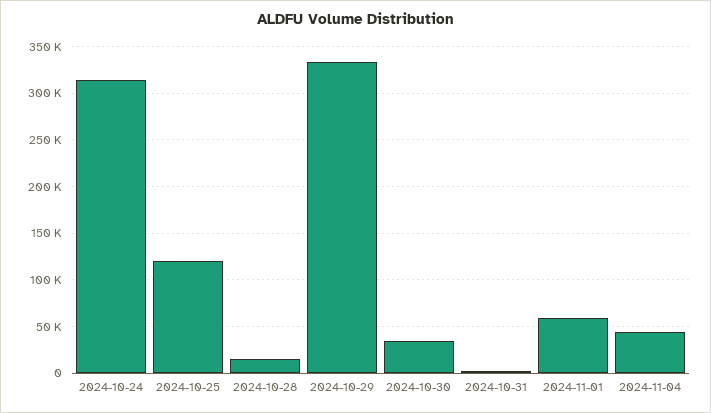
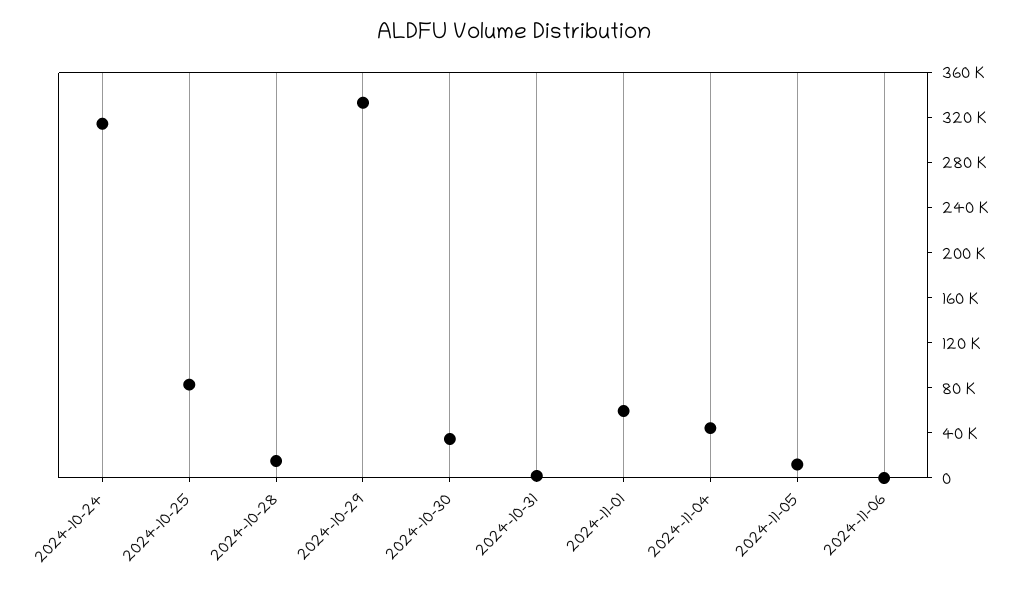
2024-10-25: 120000 -> 80000
2024-11-05: none -> 10000
2024-11-06: none -> 0

